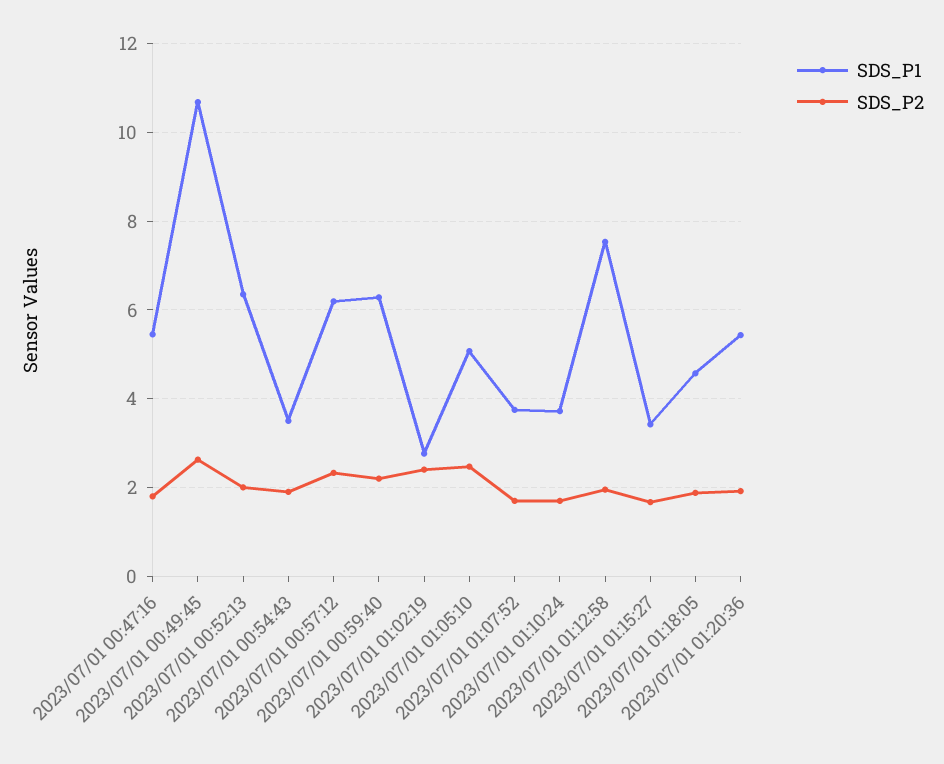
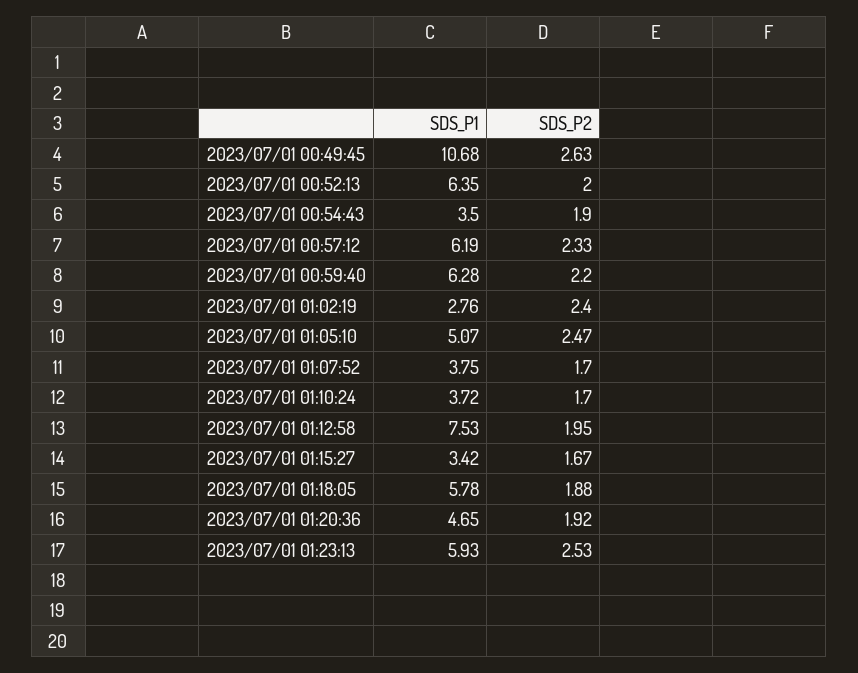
SDS_P1, 2023/07/01 00:47:16: 5.4 -> none
SDS_P2, 2023/07/01 00:47:16: 1.8 -> none
SDS_P1, 2023/07/01 01:18:05: 4.6 -> 5.78
SDS_P1, 2023/07/01 01:20:36: 5.4 -> 4.65
SDS_P1, 2023/07/01 01:23:13: none -> 5.93
SDS_P2, 2023/07/01 01:23:13: none -> 2.53

